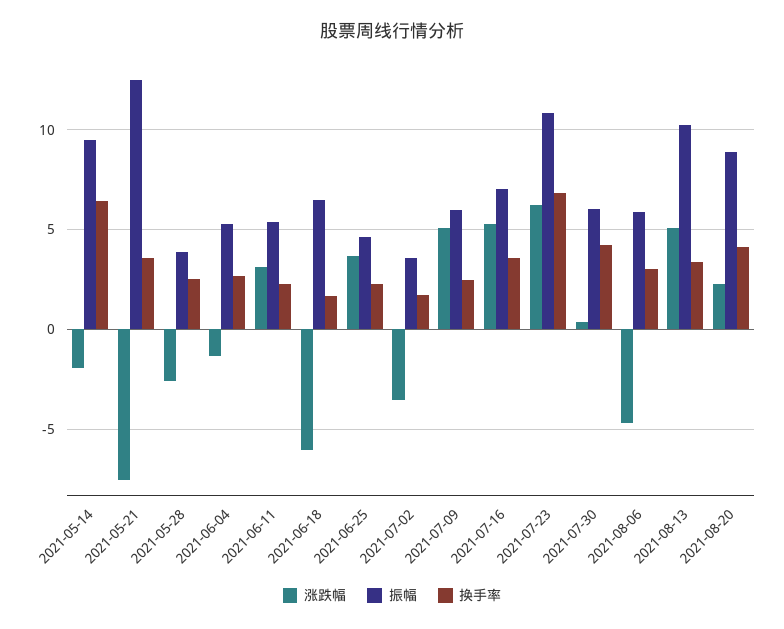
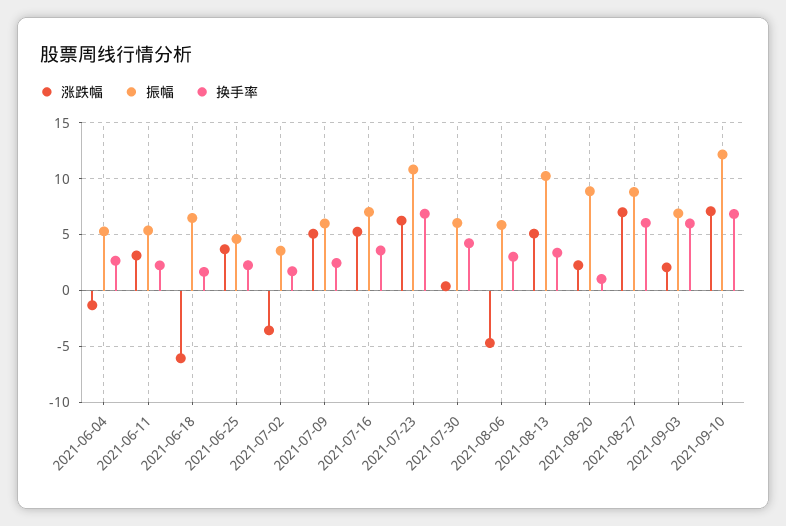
涨跌幅, 2021-05-14: -2 -> none
振幅, 2021-05-14: 9.5 -> none
换手率, 2021-05-14: 6.5 -> none
涨跌幅, 2021-05-21: -7.5 -> none
振幅, 2021-05-21: 12.5 -> none
换手率, 2021-05-21: 3.5 -> none
涨跌幅, 2021-05-28: -2.5 -> none
振幅, 2021-05-28: 4 -> none
换手率, 2021-05-28: 2.5 -> none
换手率, 2021-08-20: 4 -> 1
涨跌幅, 2021-08-27: none -> 7
振幅, 2021-08-27: none -> 9
换手率, 2021-08-27: none -> 6
涨跌幅, 2021-09-03: none -> 2
振幅, 2021-09-03: none -> 7
换手率, 2021-09-03: none -> 6
涨跌幅, 2021-09-10: none -> 7
振幅, 2021-09-10: none -> 12
换手率, 2021-09-10: none -> 7

